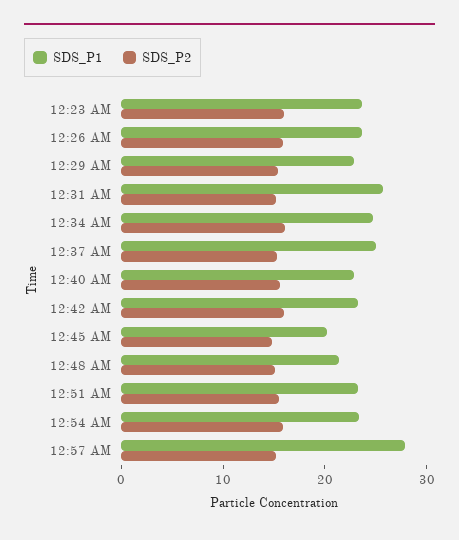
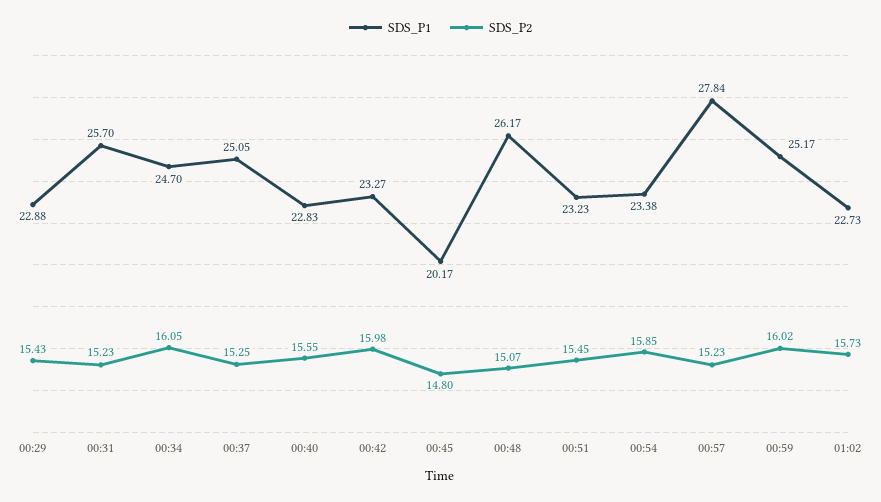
SDS_P1, 12:23 AM: 24 -> none
SDS_P2, 12:23 AM: 16 -> none
SDS_P1, 12:26 AM: 24 -> none
SDS_P2, 12:26 AM: 16 -> none
SDS_P1, 12:48 AM: 22 -> 26.17
SDS_P1, 00:59: none -> 25.17
SDS_P2, 00:59: none -> 16.02
SDS_P1, 01:02: none -> 22.73
SDS_P2, 01:02: none -> 15.73

